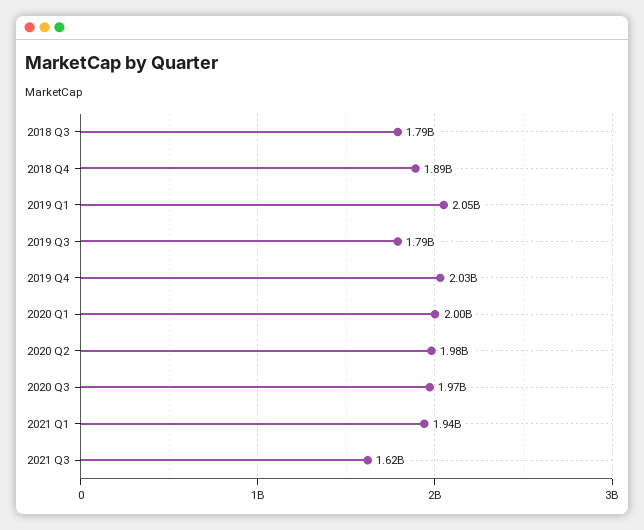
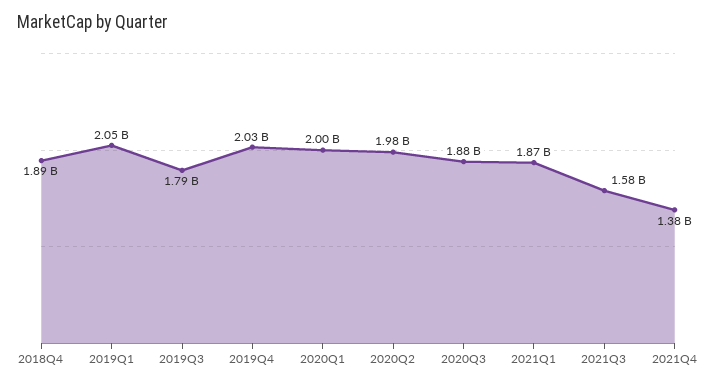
2018 Q3: 1790000000 -> none
2020 Q3: 1970000000 -> 1880000000
2021 Q1: 1940000000 -> 1870000000
2021 Q3: 1620000000 -> 1580000000
2021Q4: none -> 1380000000

